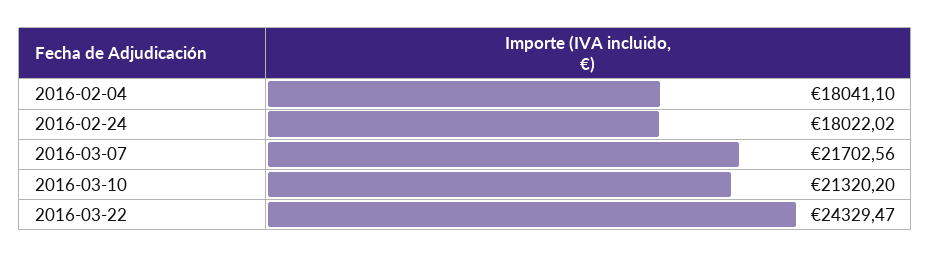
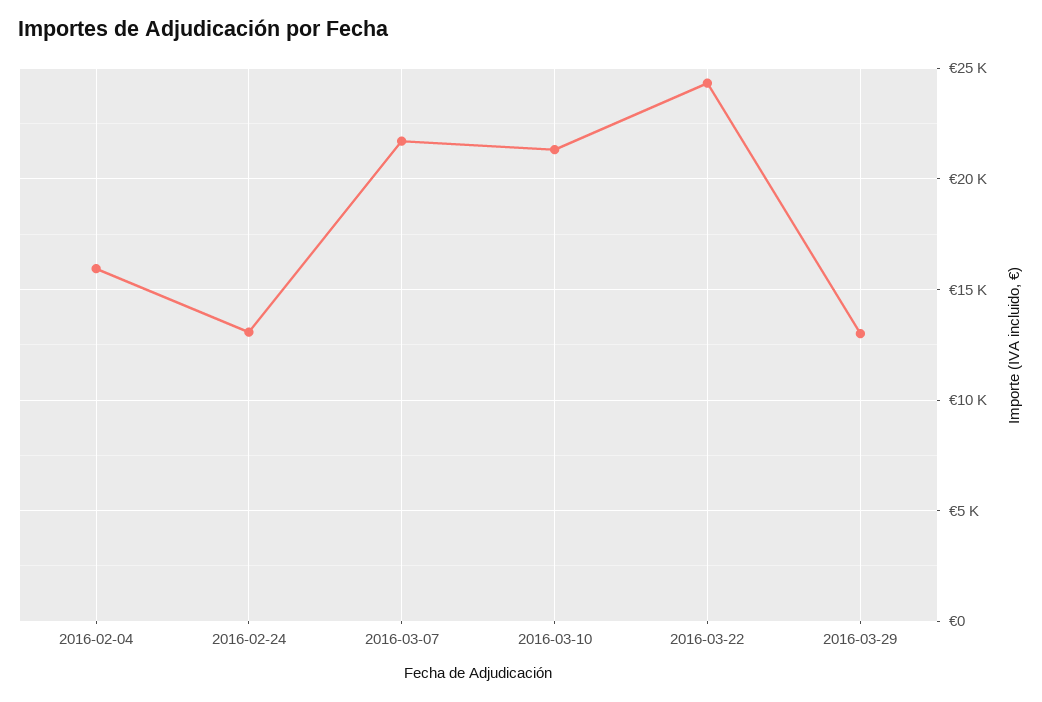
2016-02-04: 18041.1 -> 16000
2016-02-24: 18022.02 -> 13000
2016-03-29: none -> 13000

